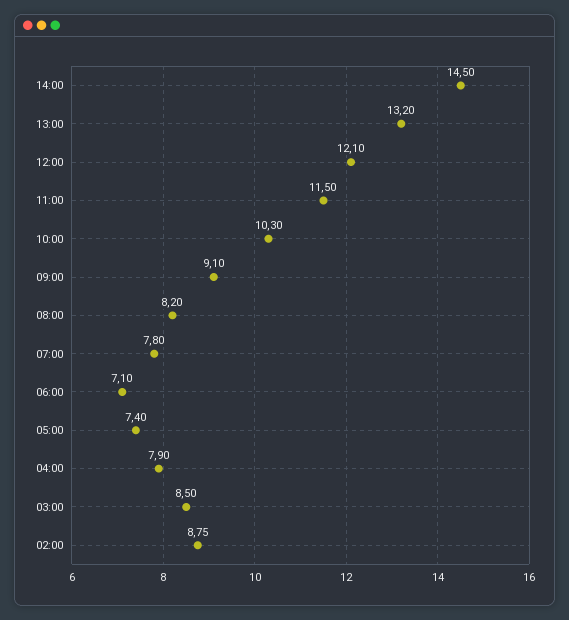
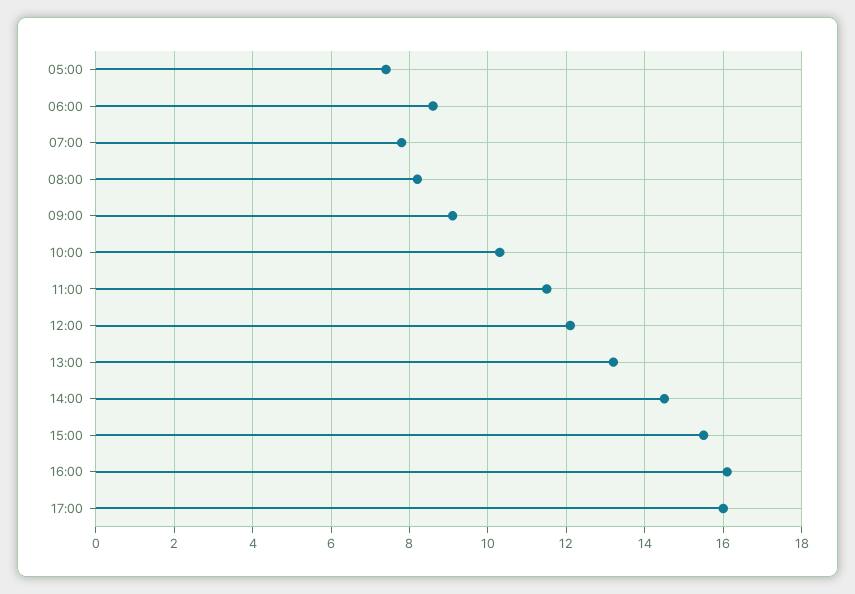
06:00: 7.1 -> 8.5
04:00: 7.9 -> none
03:00: 8.5 -> none
02:00: 8.75 -> none
15:00: none -> 15.5
16:00: none -> 16
17:00: none -> 16

